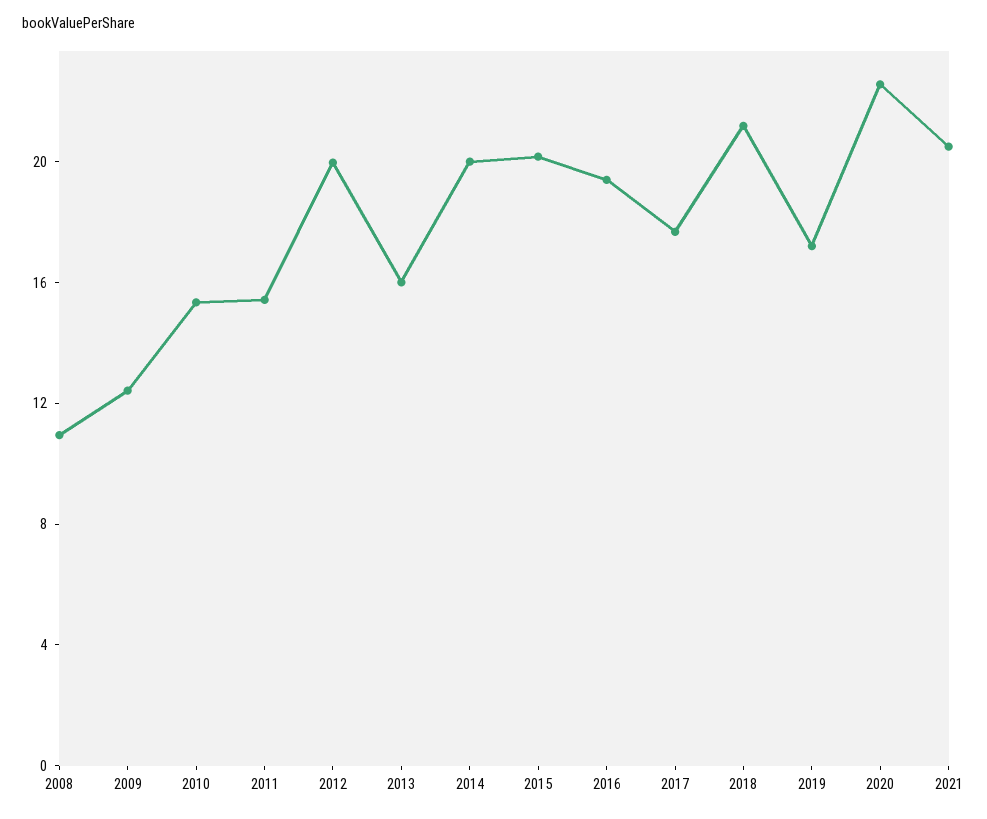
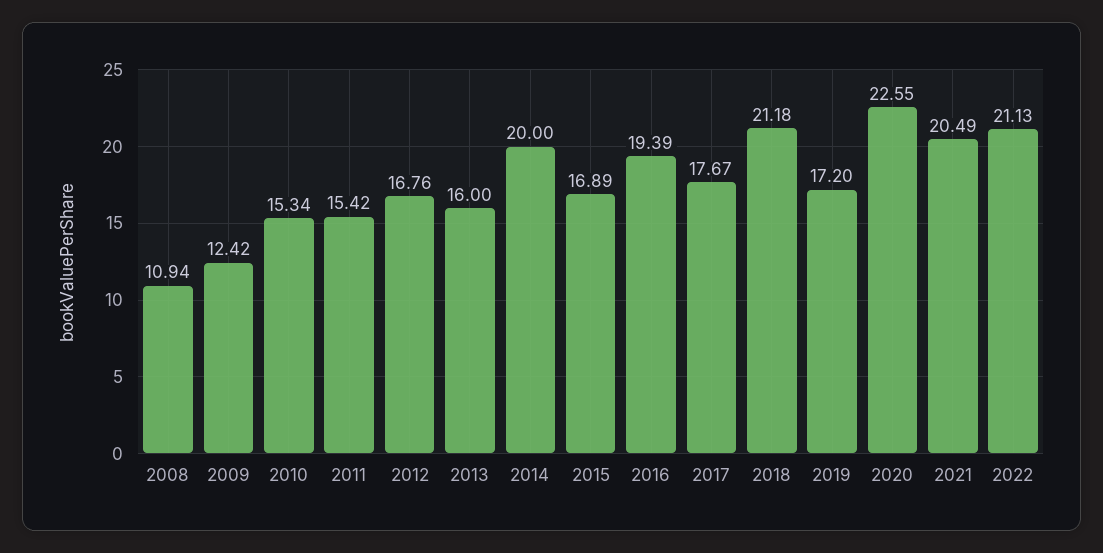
2012: 20 -> 16.76
2015: 20 -> 16.89
2022: none -> 21.13

